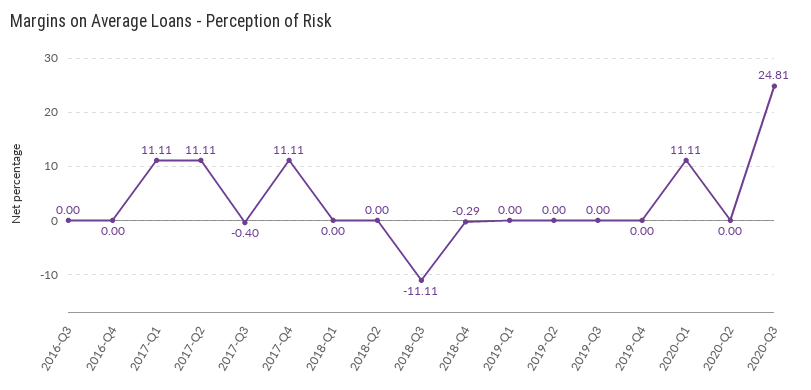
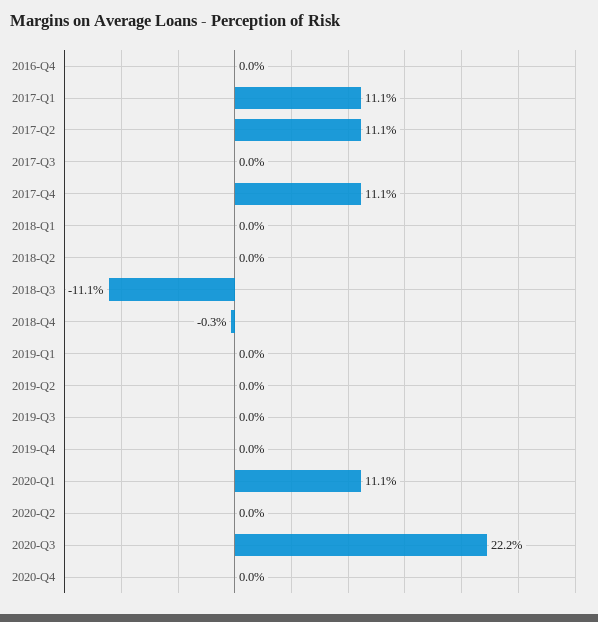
2016-Q3: 0 -> none
2017-Q3: -0.4 -> 0
2020-Q3: 24.81 -> 22.2
2020-Q4: none -> 0

